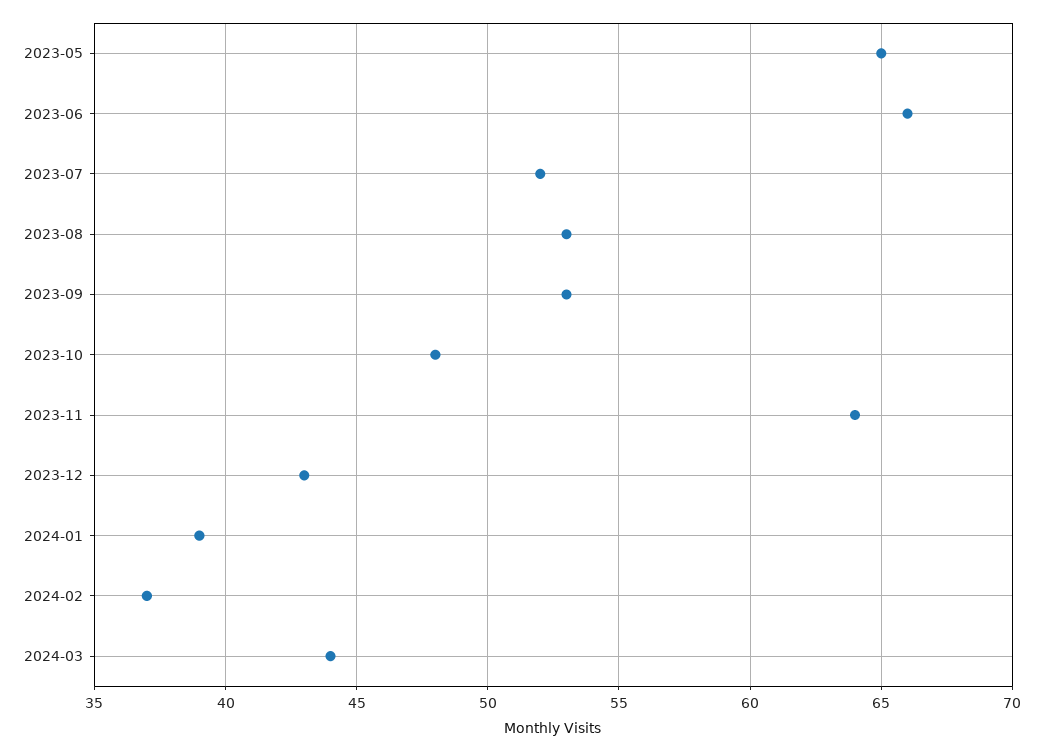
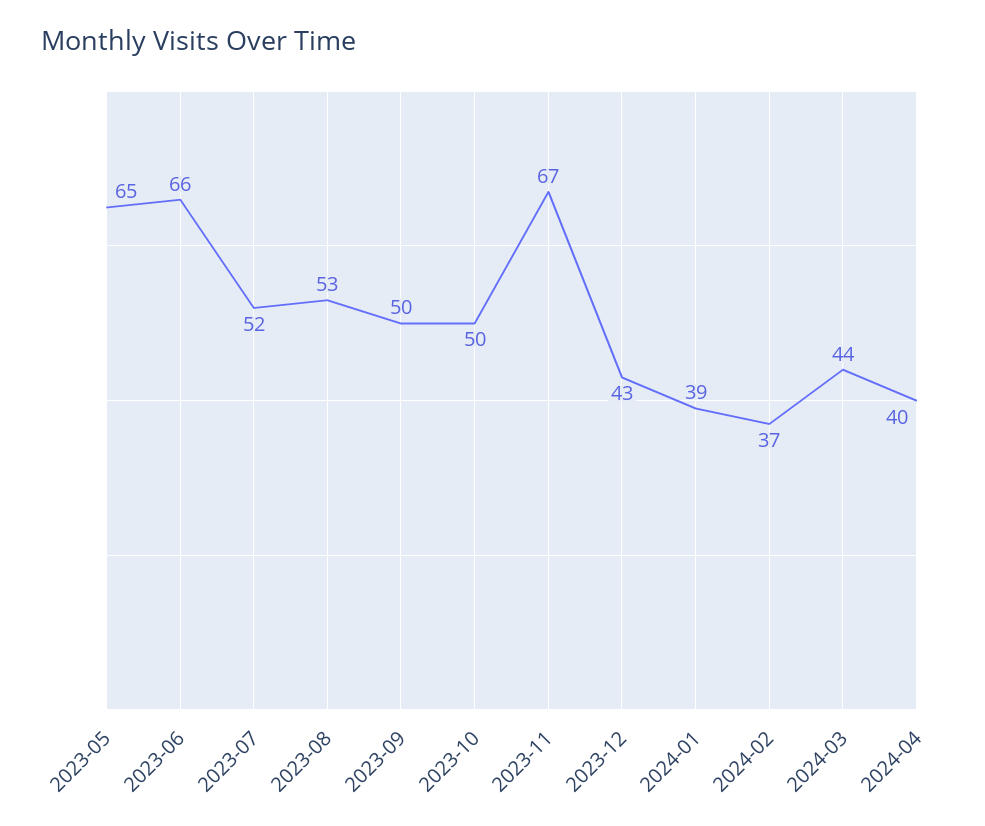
2023-09: 53 -> 50
2023-10: 48 -> 50
2023-11: 64 -> 67
2024-04: none -> 40

